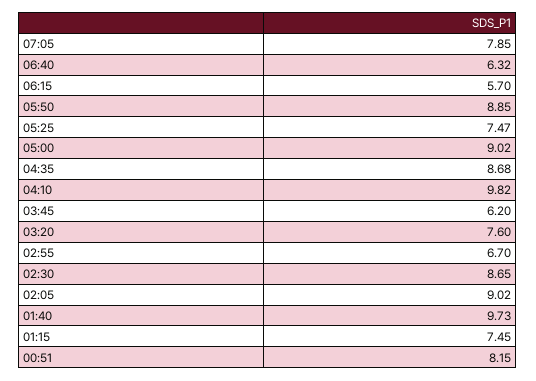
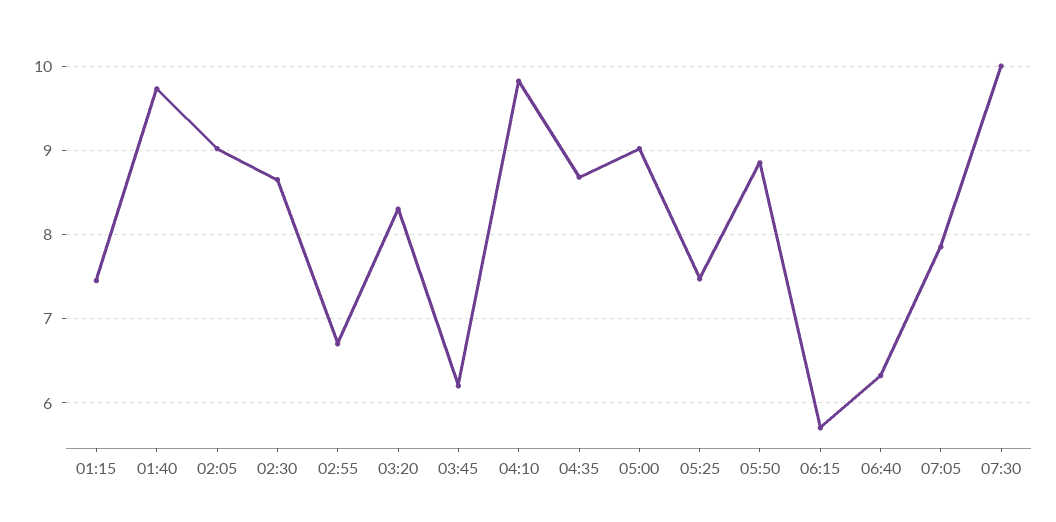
03:20: 7.6 -> 8.3
00:51: 8.15 -> none
07:30: none -> 10

